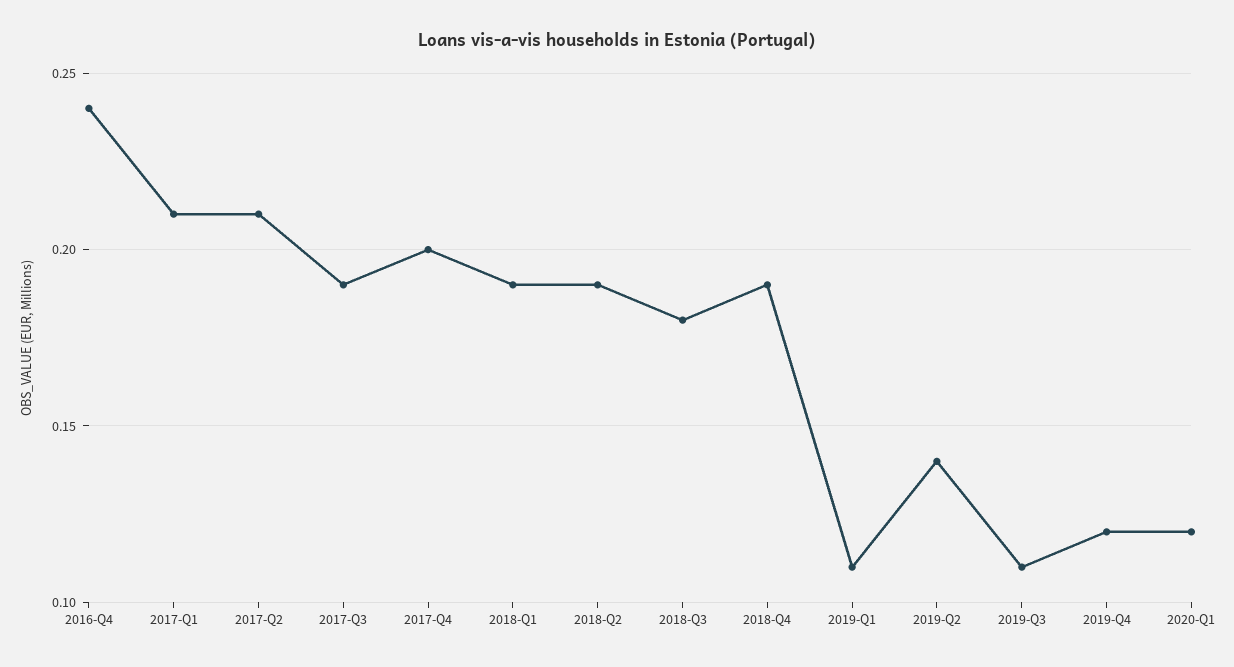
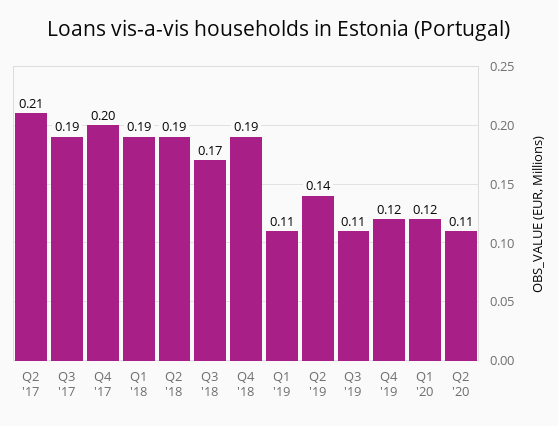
2016-Q4: 0.24 -> none
2017-Q1: 0.21 -> none
2018-Q3: 0.18 -> 0.17
Q2 '20: none -> 0.11

